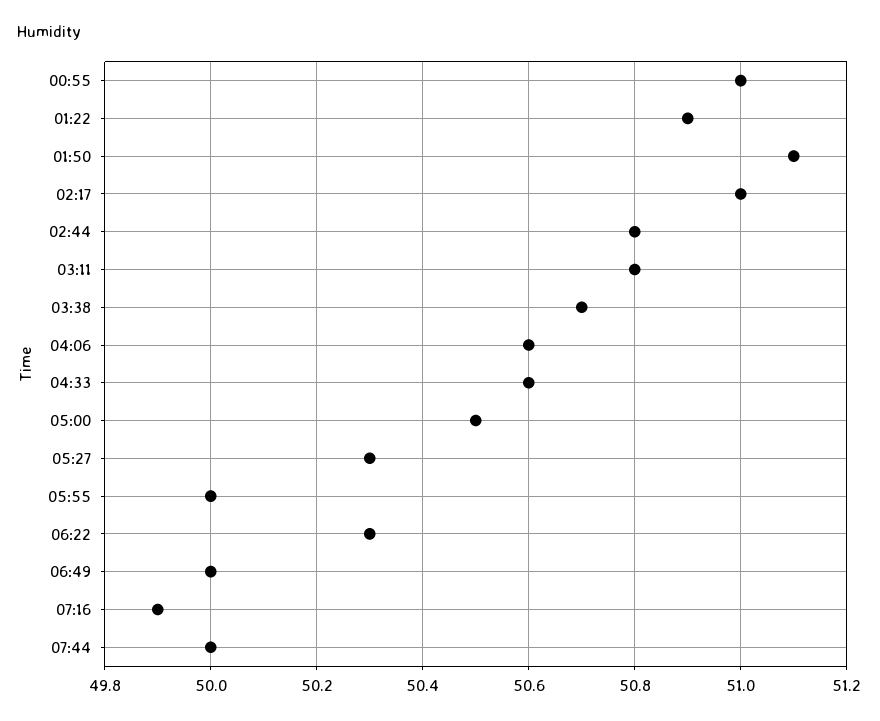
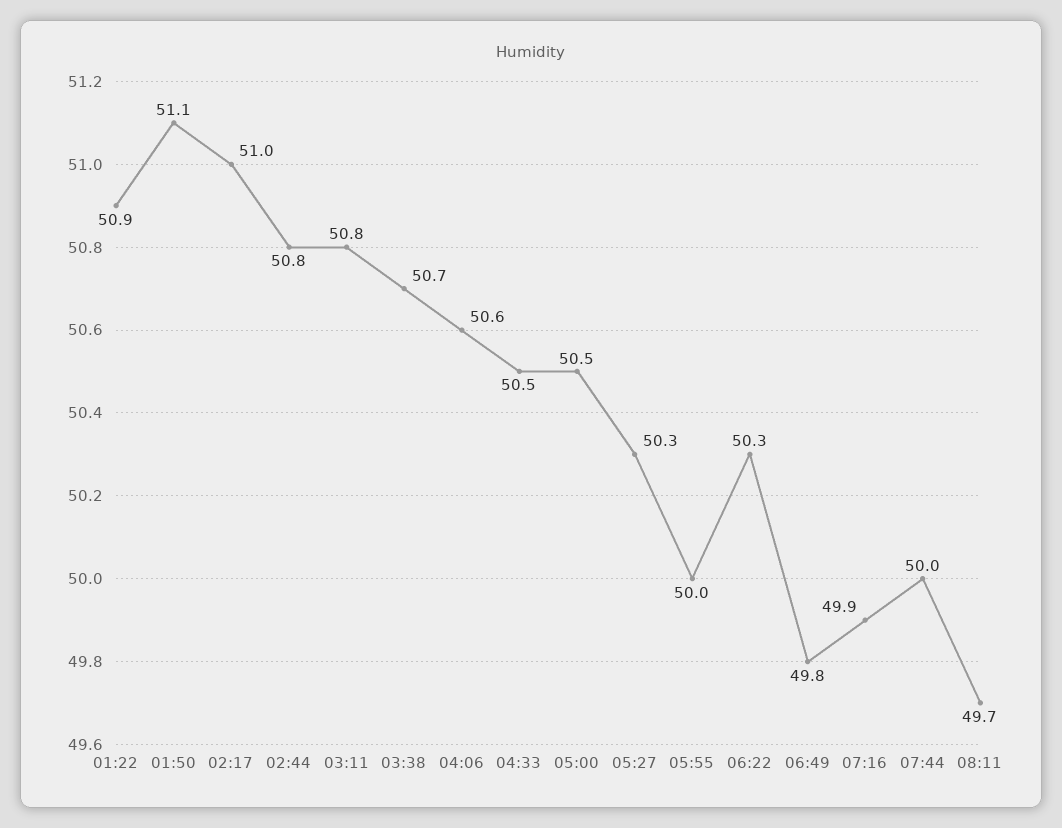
00:55: 51 -> none
04:33: 50.6 -> 50.5
06:49: 50 -> 49.8
08:11: none -> 49.7

